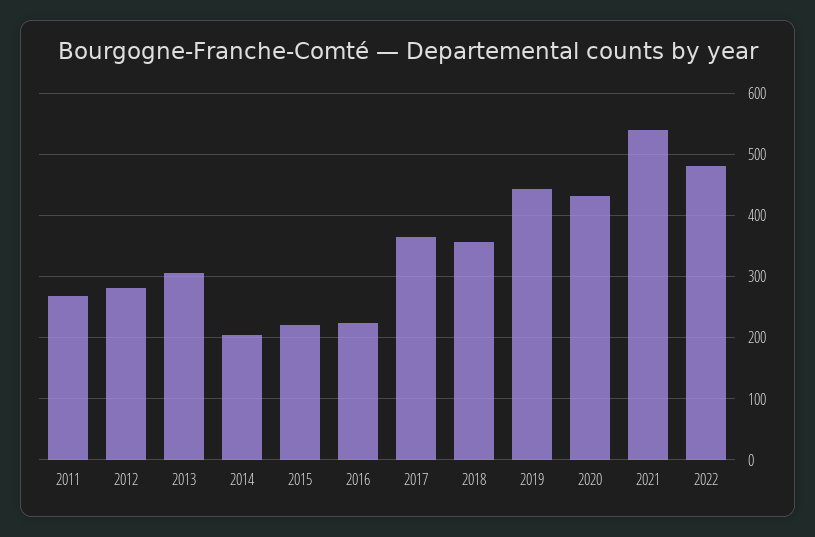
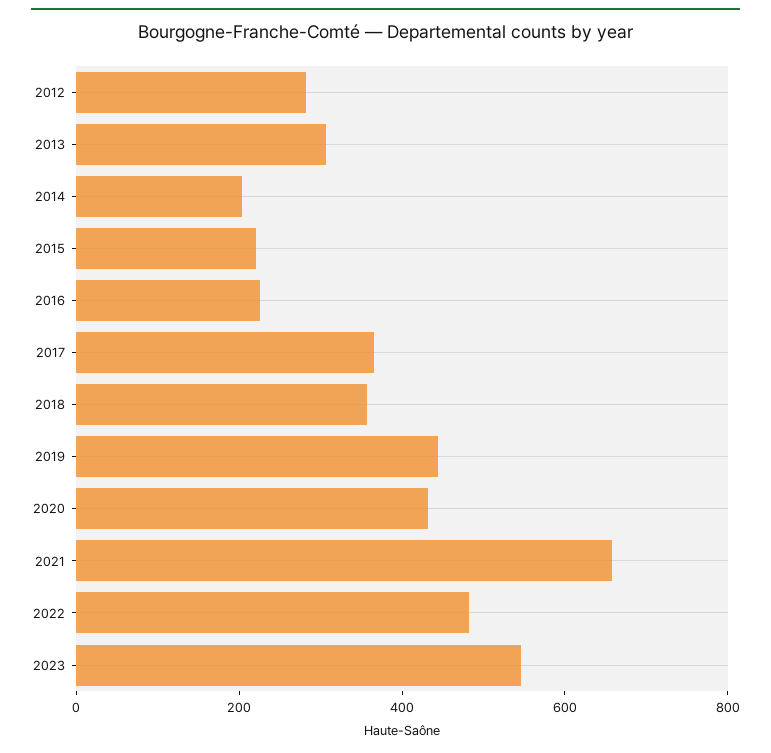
2011: 270 -> none
2021: 540 -> 650
2023: none -> 550

